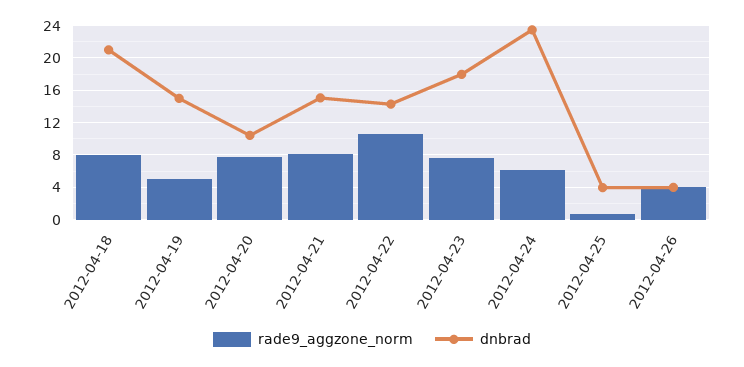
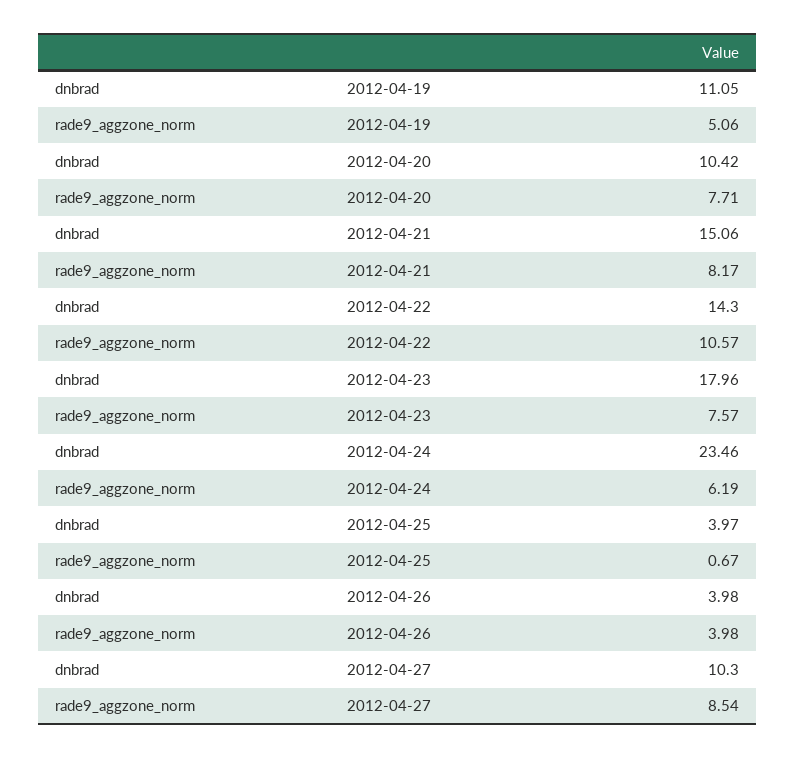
rade9_aggzone_norm, 2012-04-18: 8 -> none
dnbrad, 2012-04-18: 21 -> none
dnbrad, 2012-04-19: 15 -> 11.05
dnbrad, 2012-04-27: none -> 10.3
rade9_aggzone_norm, 2012-04-27: none -> 8.54

